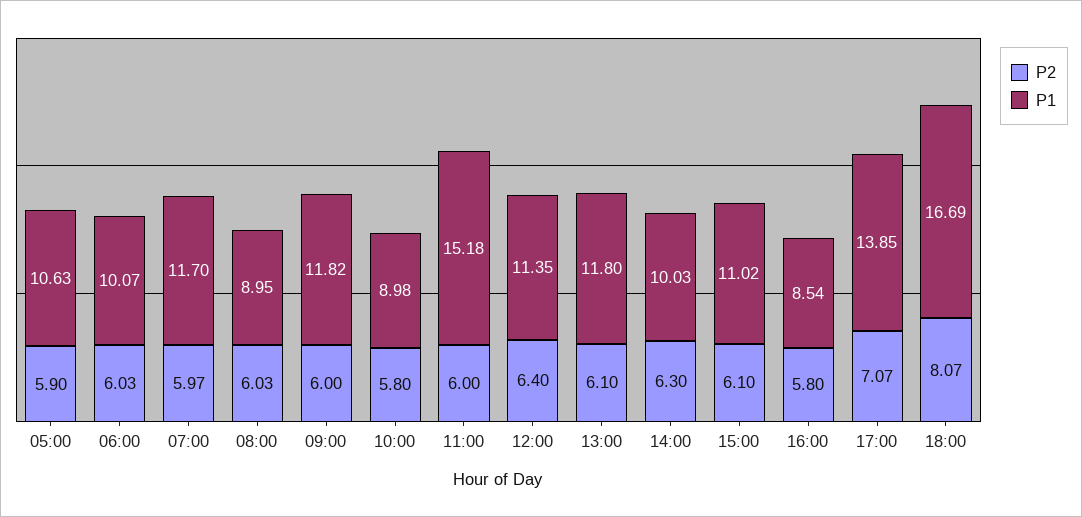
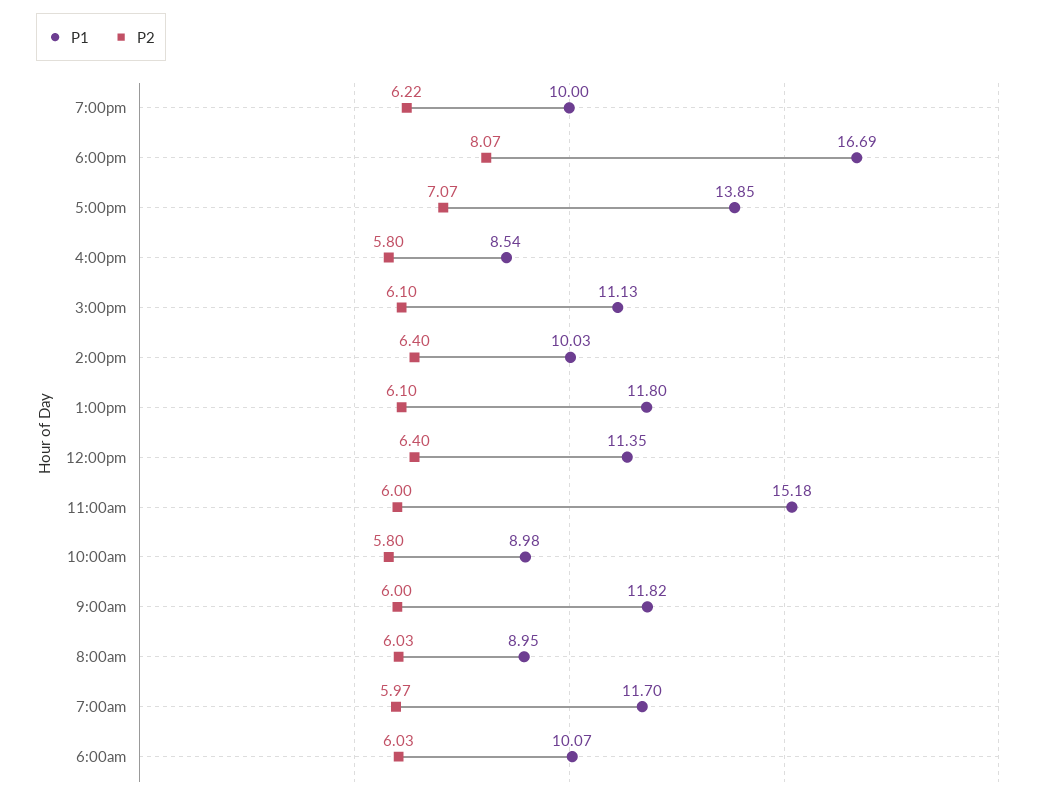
P2, 05:00: 5.9 -> none
P1, 05:00: 10.63 -> none
P2, 14:00: 6.3 -> 6.4
P1, 15:00: 11.02 -> 11.13
P1, 7:00pm: none -> 10
P2, 7:00pm: none -> 6.22

